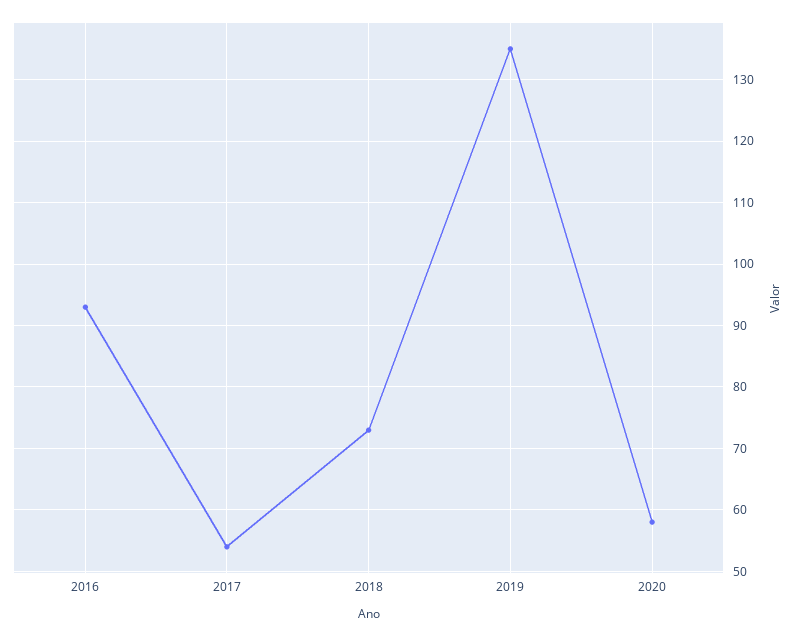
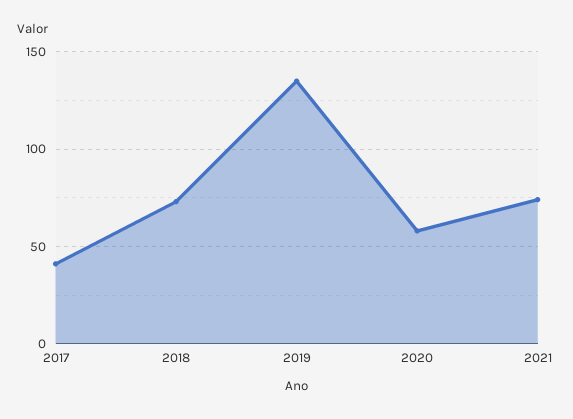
2016: 93 -> none
2017: 54 -> 40
2021: none -> 75

